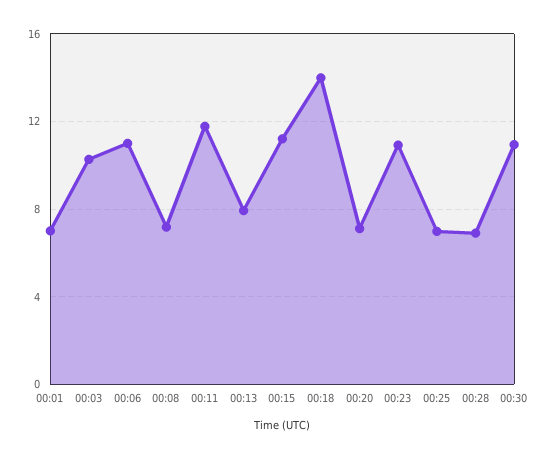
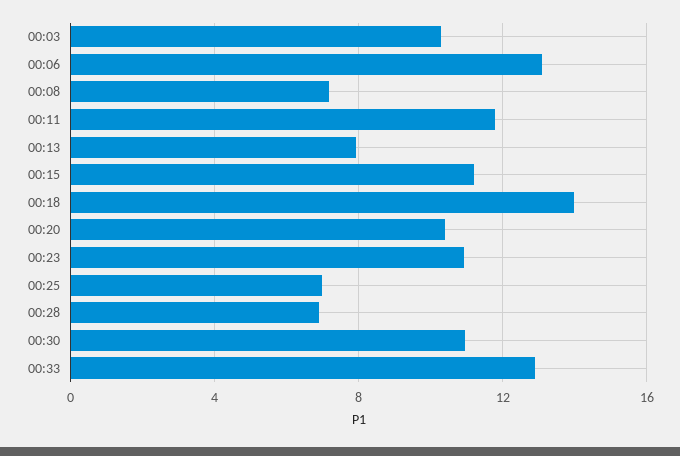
00:01: 7 -> none
00:06: 11 -> 13
00:20: 7 -> 10.5
00:33: none -> 13

